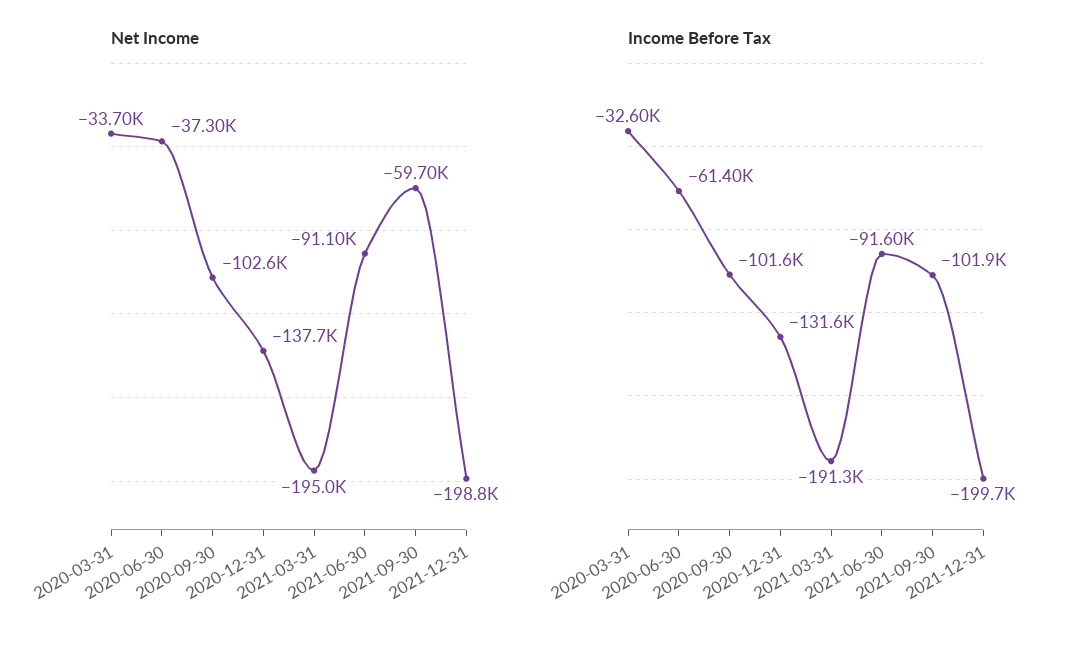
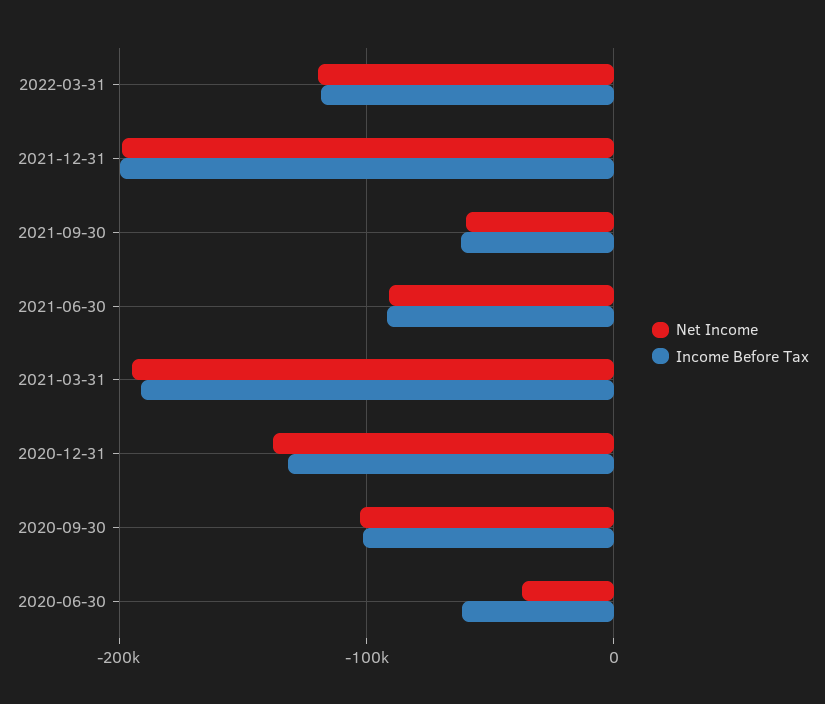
Net Income, 2020-03-31: -33700 -> none
Income Before Tax, 2020-03-31: -32600 -> none
Income Before Tax, 2021-09-30: -101900 -> -60000
Net Income, 2022-03-31: none -> -120000
Income Before Tax, 2022-03-31: none -> -120000

